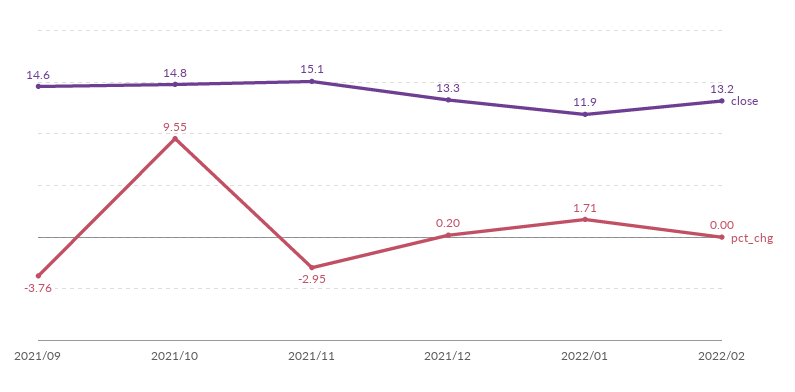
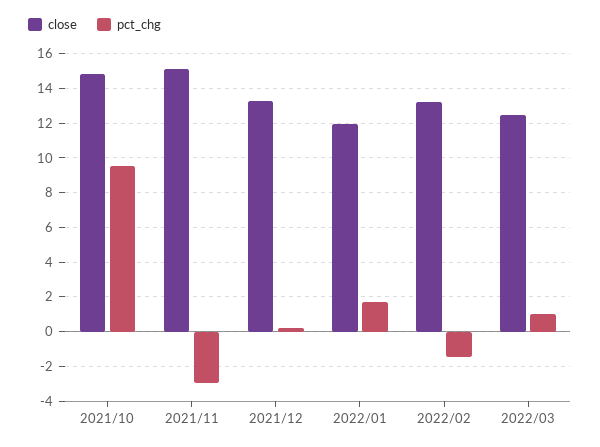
close, 2021/09: 14.6 -> none
pct_chg, 2021/09: -3.76 -> none
pct_chg, 2022/02: 0 -> -1.5
close, 2022/03: none -> 12.5
pct_chg, 2022/03: none -> 1

